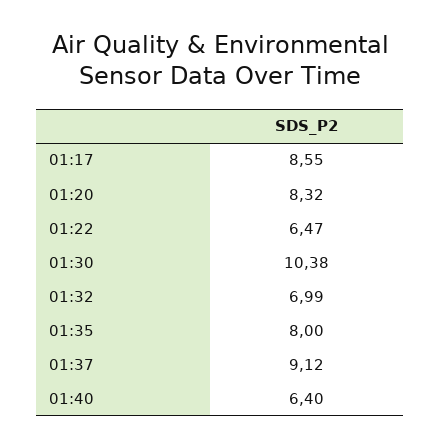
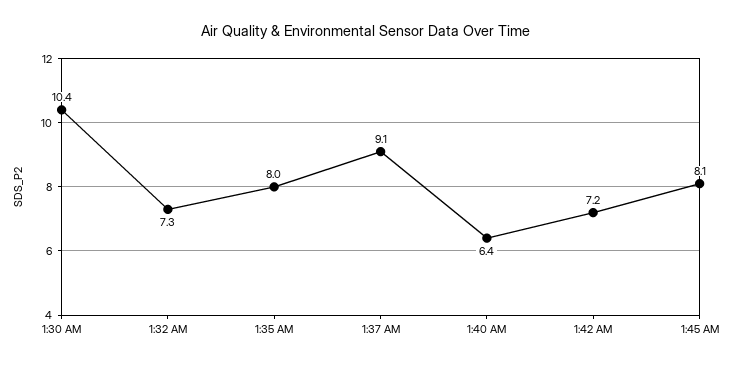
01:17: 8.55 -> none
01:20: 8.32 -> none
01:22: 6.47 -> none
01:32: 6.99 -> 7.3
1:42 AM: none -> 7.2
1:45 AM: none -> 8.1

